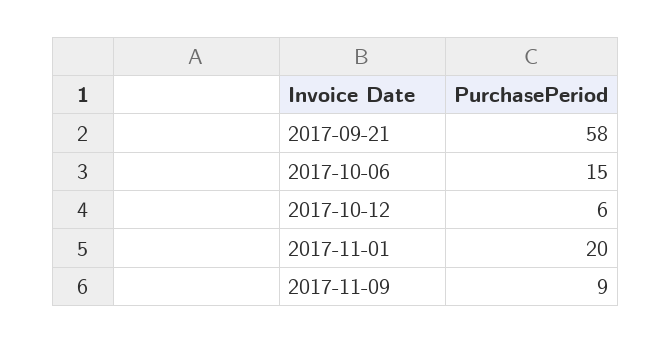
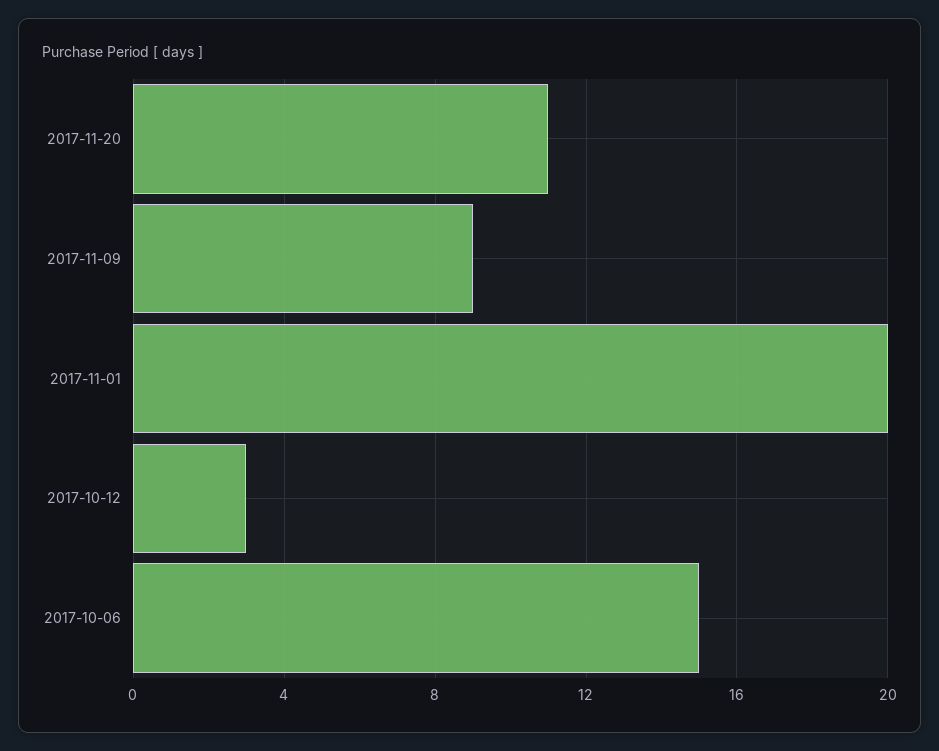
2017-09-21: 58 -> none
2017-10-12: 6 -> 3
2017-11-20: none -> 11

